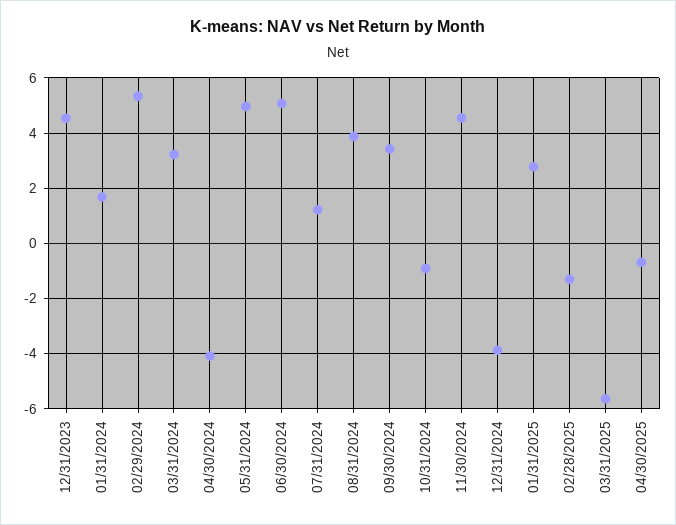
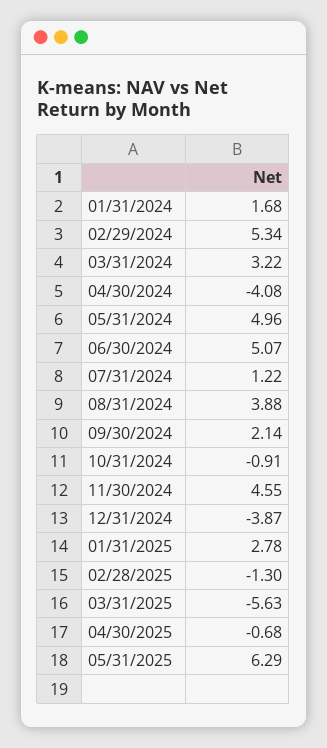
12/31/2023: 4.5 -> none
09/30/2024: 3.5 -> 2.14
05/31/2025: none -> 6.29

